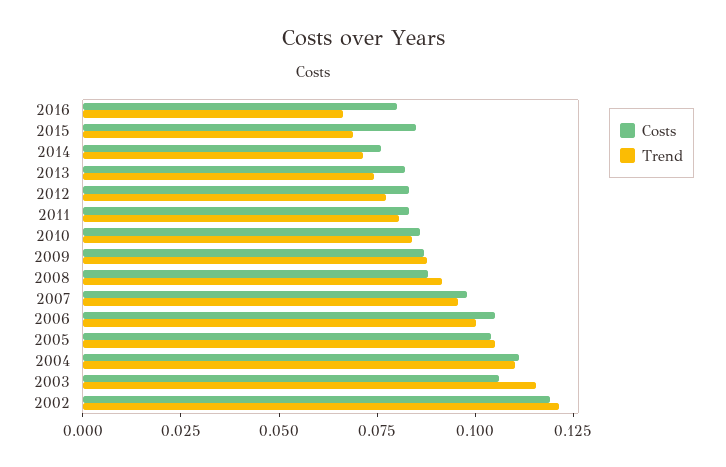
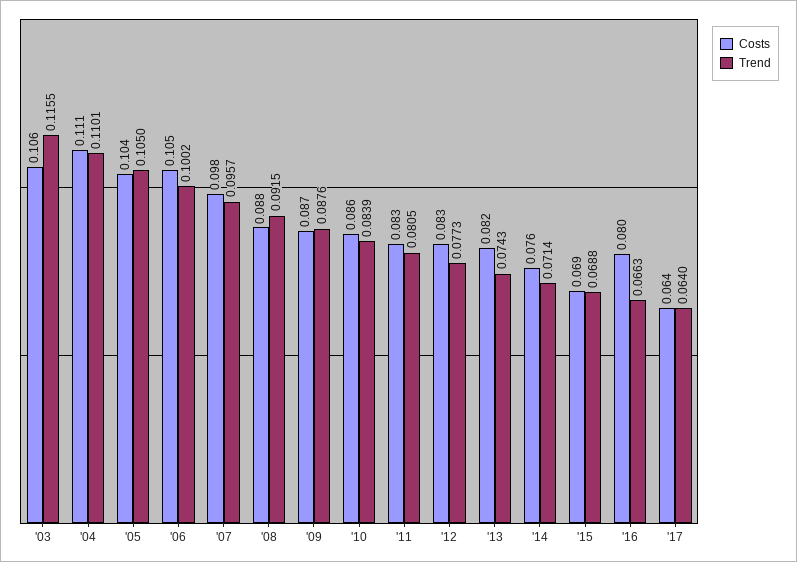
Costs, 2015: 0.085 -> 0.069
Costs, 2002: 0.12 -> none
Trend, 2002: 0.12 -> none
Costs, '17: none -> 0.064
Trend, '17: none -> 0.064

